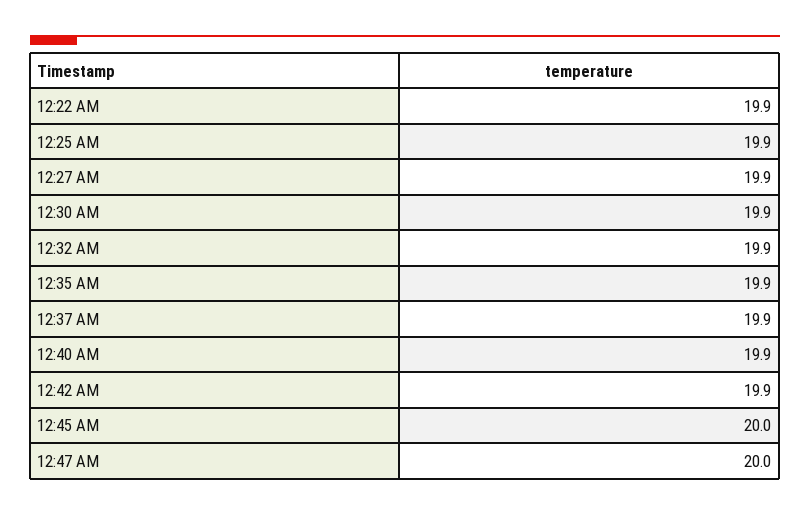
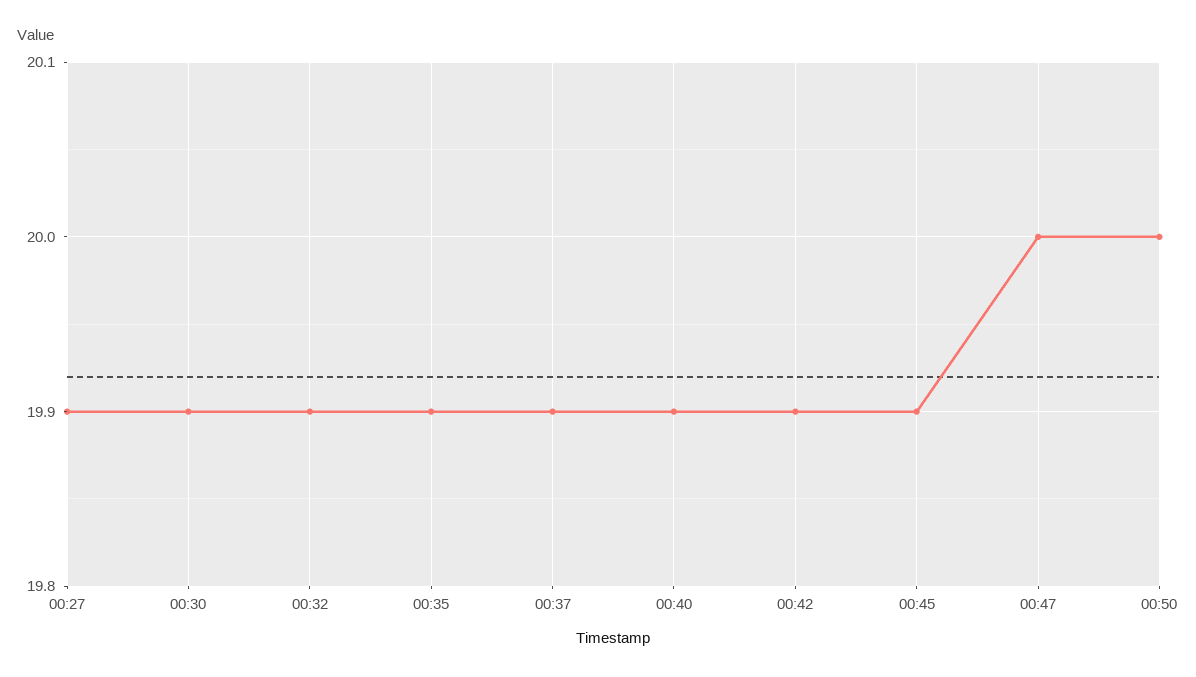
12:22 AM: 19.9 -> none
12:25 AM: 19.9 -> none
12:45 AM: 20 -> 19.9
00:50: none -> 20

